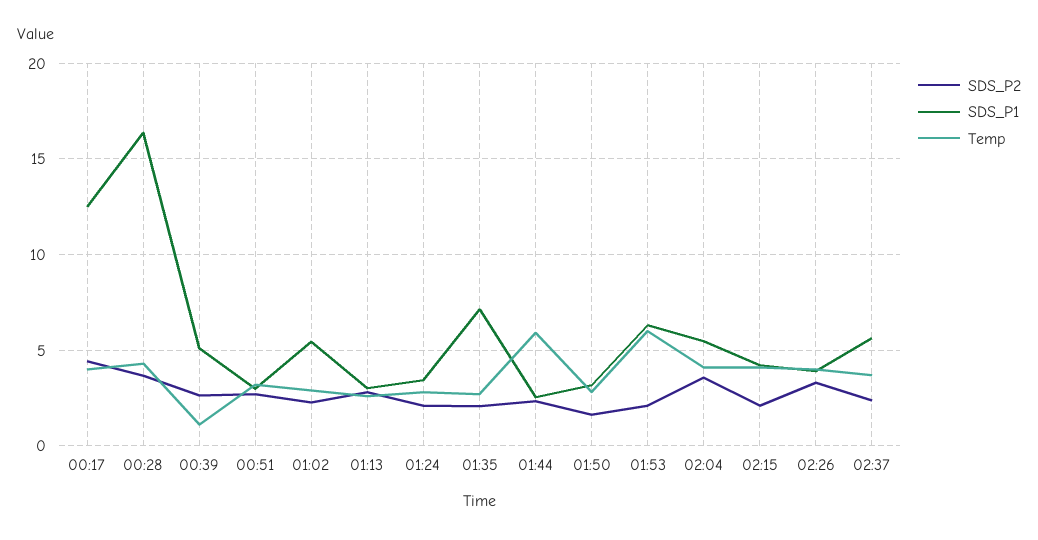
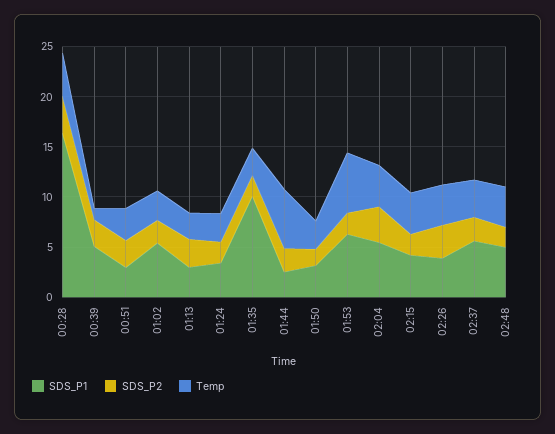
SDS_P2, 00:17: 4.5 -> none
SDS_P1, 00:17: 12.5 -> none
Temp, 00:17: 4 -> none
SDS_P1, 01:35: 7 -> 10
SDS_P1, 02:48: none -> 5
SDS_P2, 02:48: none -> 2
Temp, 02:48: none -> 4

